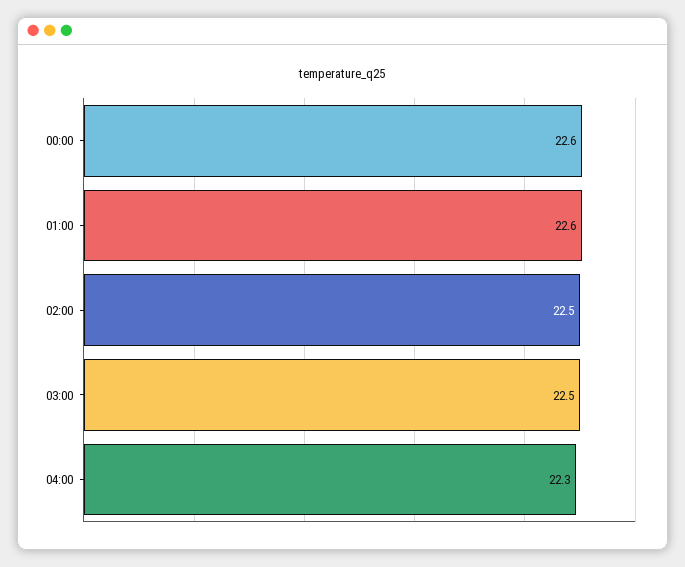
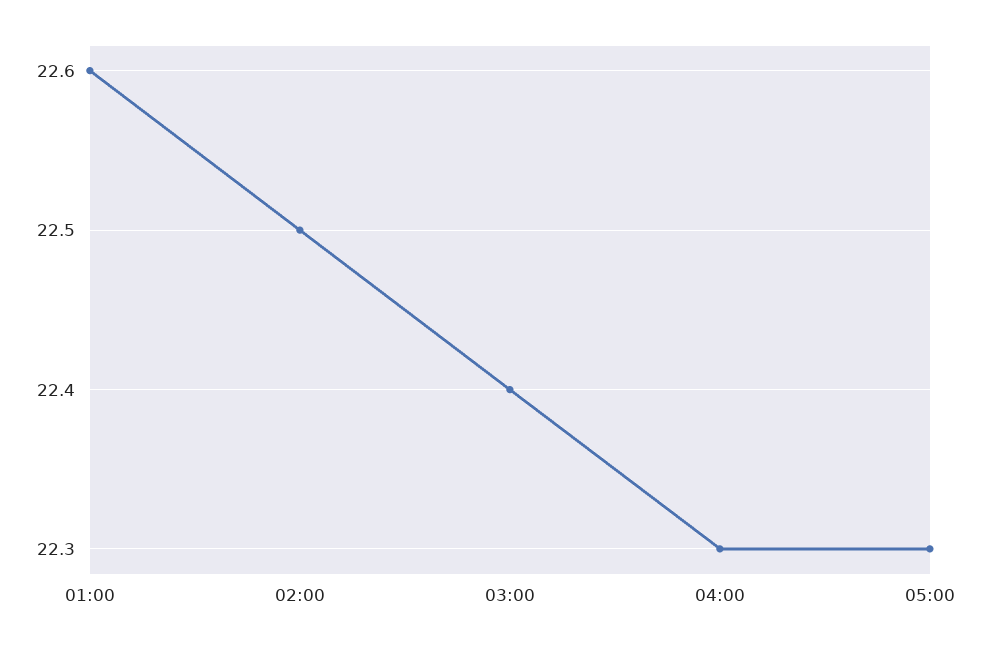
00:00: 22.6 -> none
03:00: 22.5 -> 22.4
05:00: none -> 22.3

